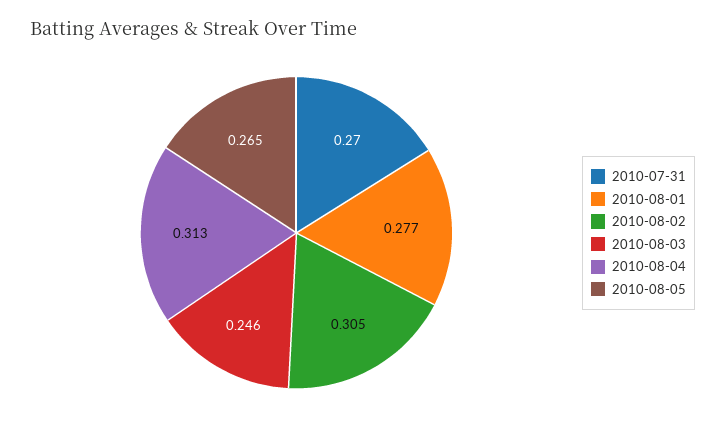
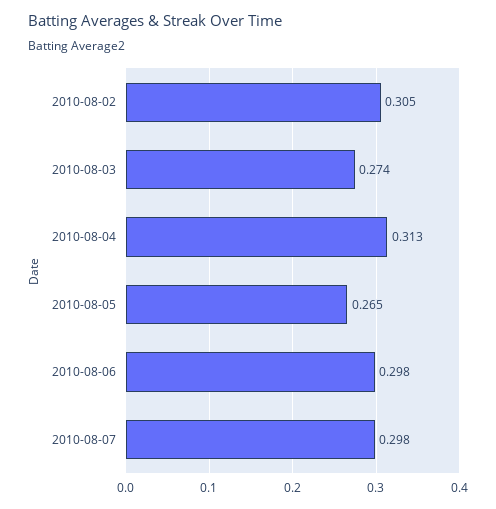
2010-07-31: 0.27 -> none
2010-08-01: 0.277 -> none
2010-08-03: 0.246 -> 0.274
2010-08-06: none -> 0.298
2010-08-07: none -> 0.298

